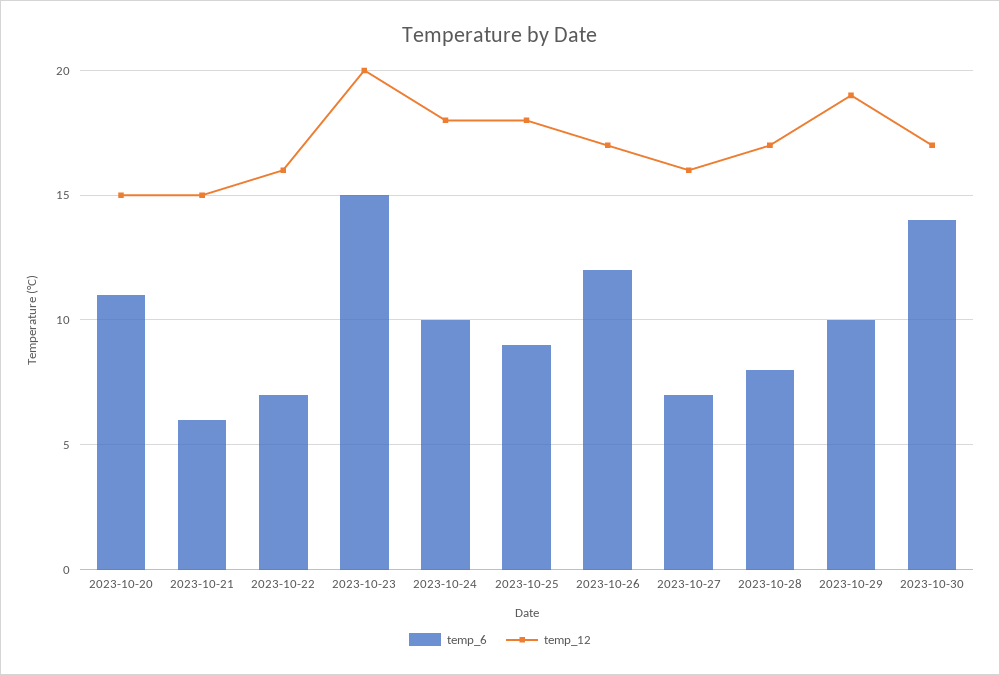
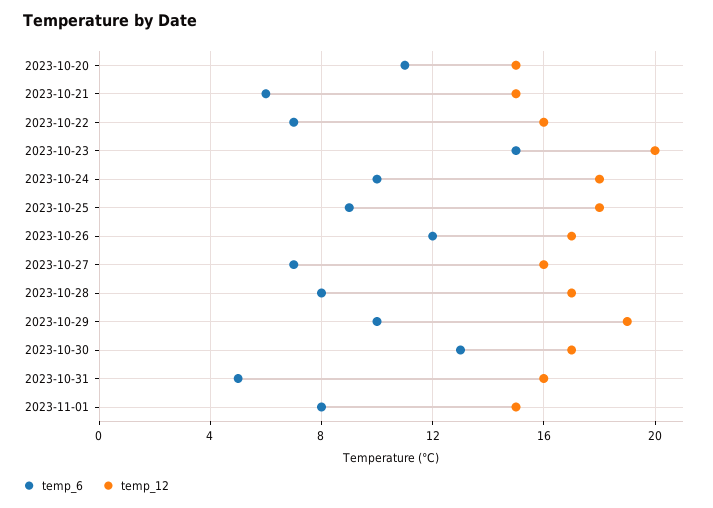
temp_6, 2023-10-30: 14 -> 13
temp_6, 2023-10-31: none -> 5
temp_12, 2023-10-31: none -> 16
temp_6, 2023-11-01: none -> 8
temp_12, 2023-11-01: none -> 15

